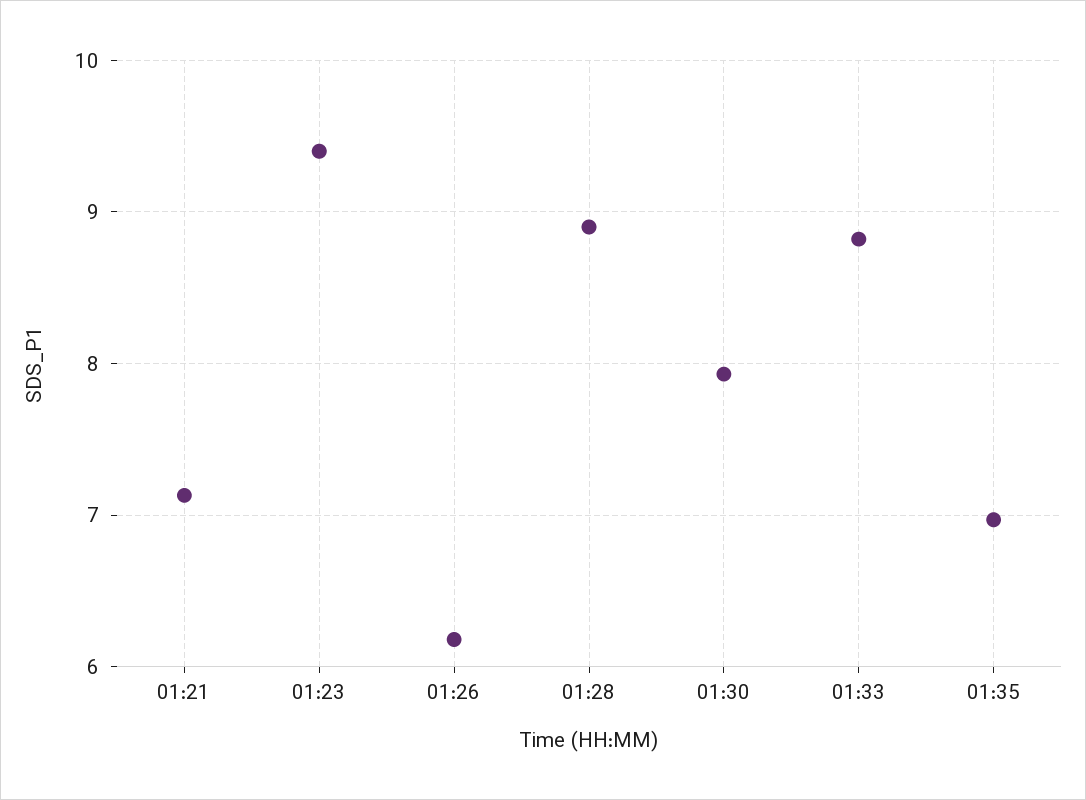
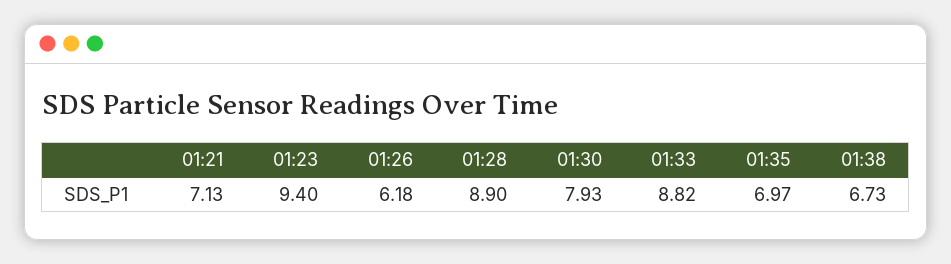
01:38: none -> 6.73

